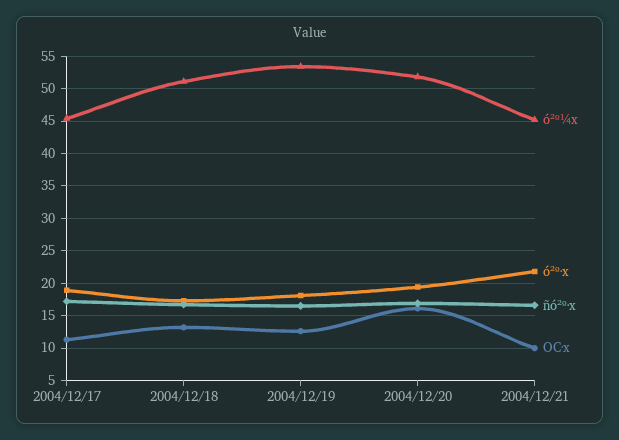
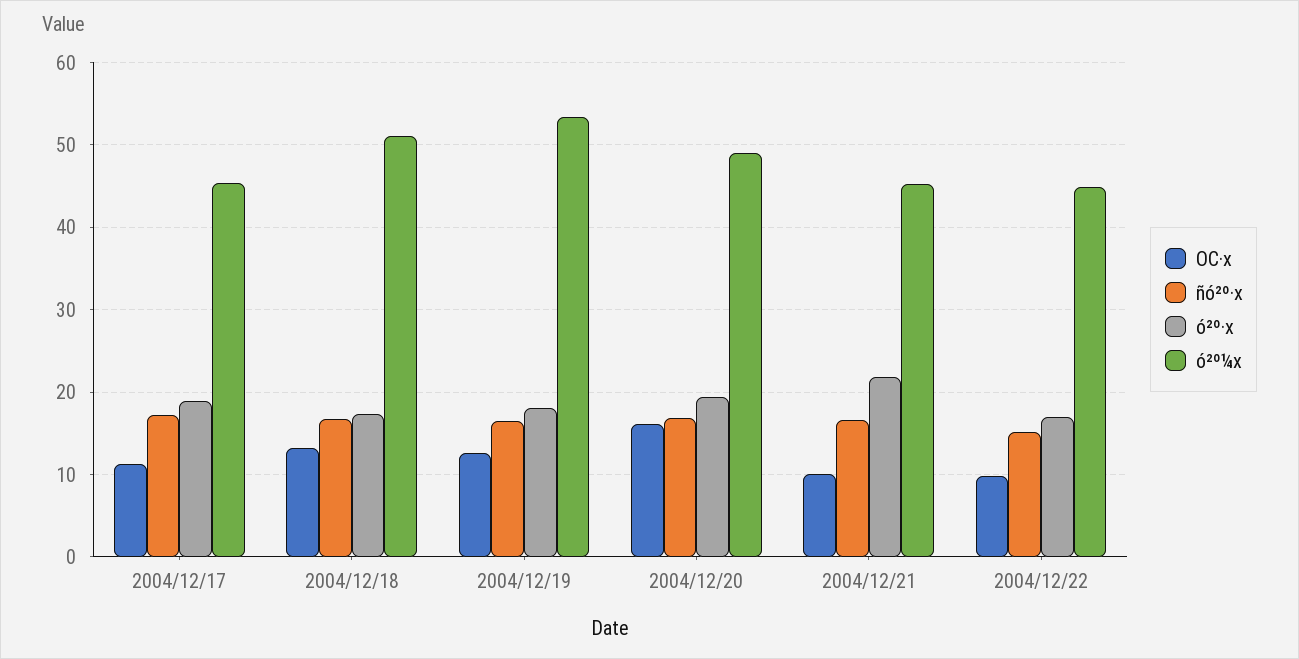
ó²º¼x, 2004/12/20: 52 -> 49
OC·x, 2004/12/22: none -> 10
ñó²º·x, 2004/12/22: none -> 15
ó²º·x, 2004/12/22: none -> 17
ó²º¼x, 2004/12/22: none -> 45

